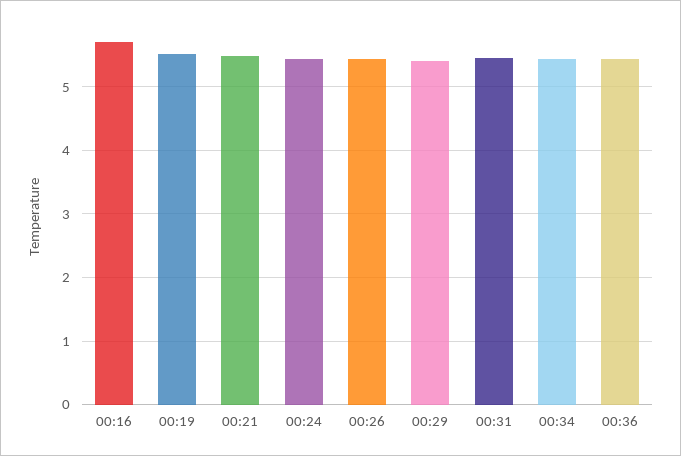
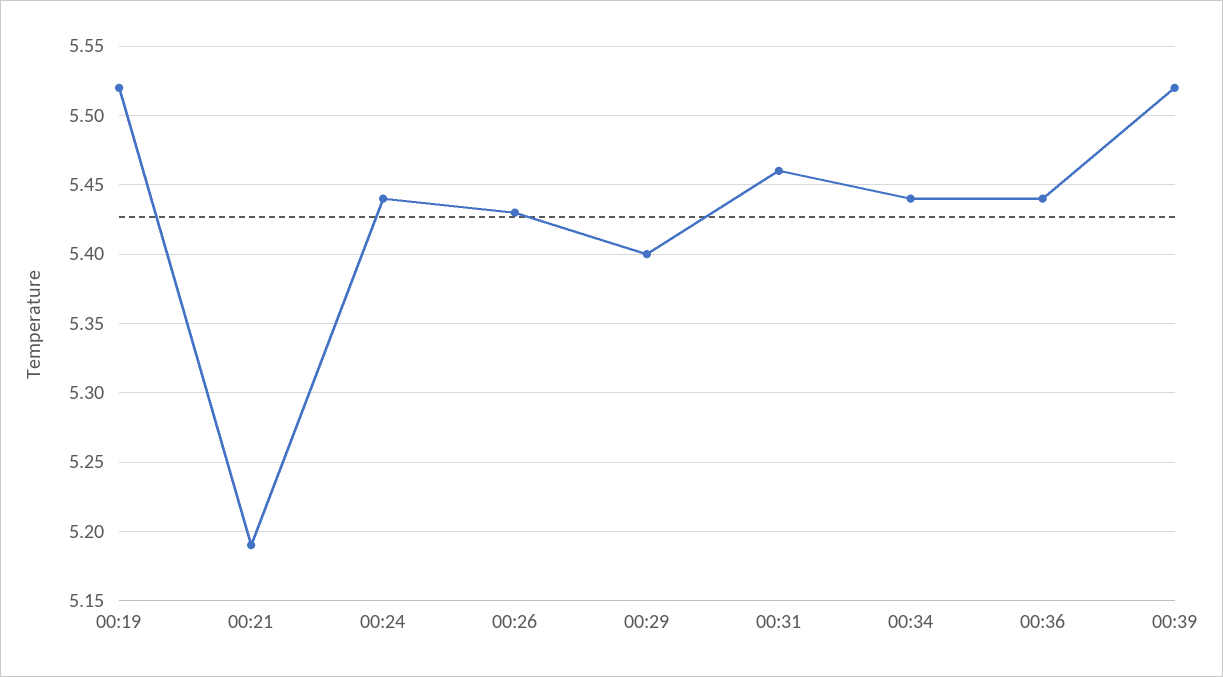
00:16: 5.7 -> none
00:21: 5.5 -> 5.19
00:39: none -> 5.52

